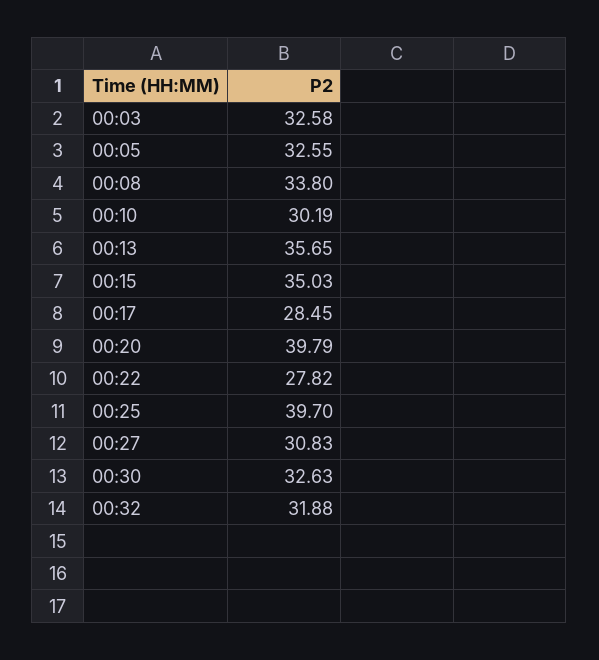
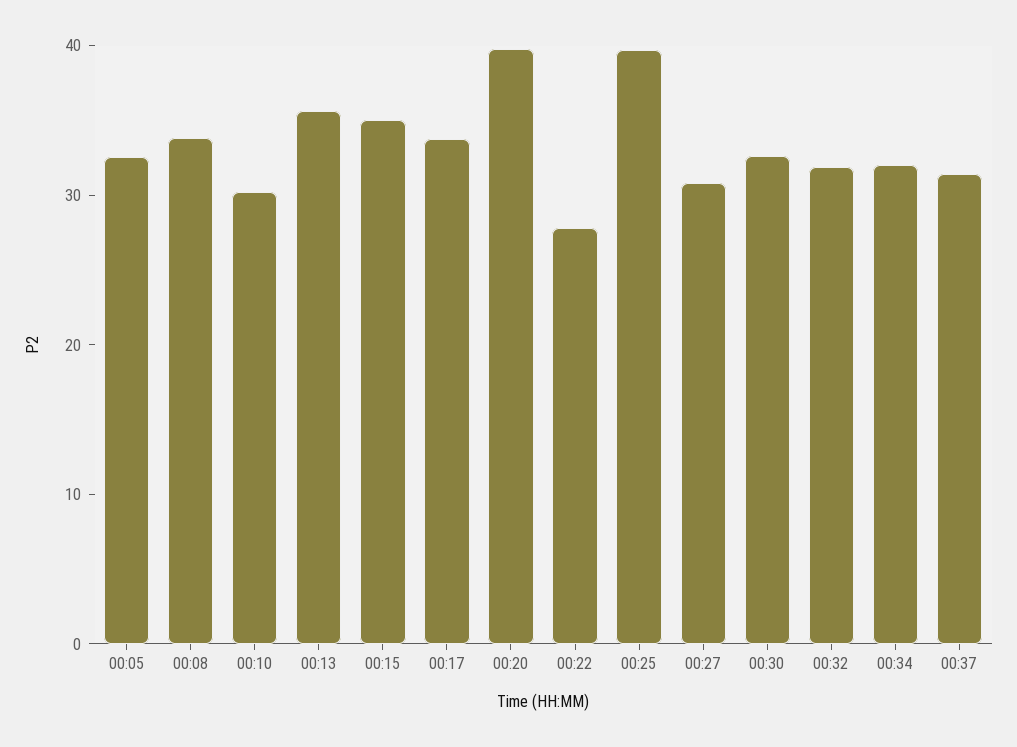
00:03: 32.58 -> none
00:17: 28.45 -> 34
00:34: none -> 32
00:37: none -> 32

